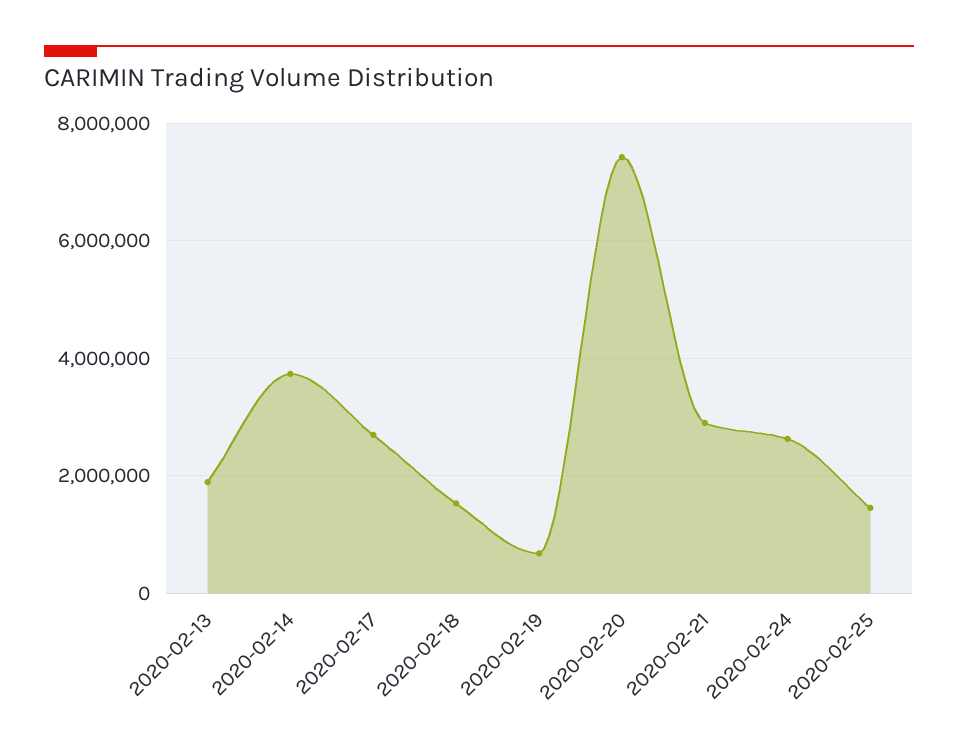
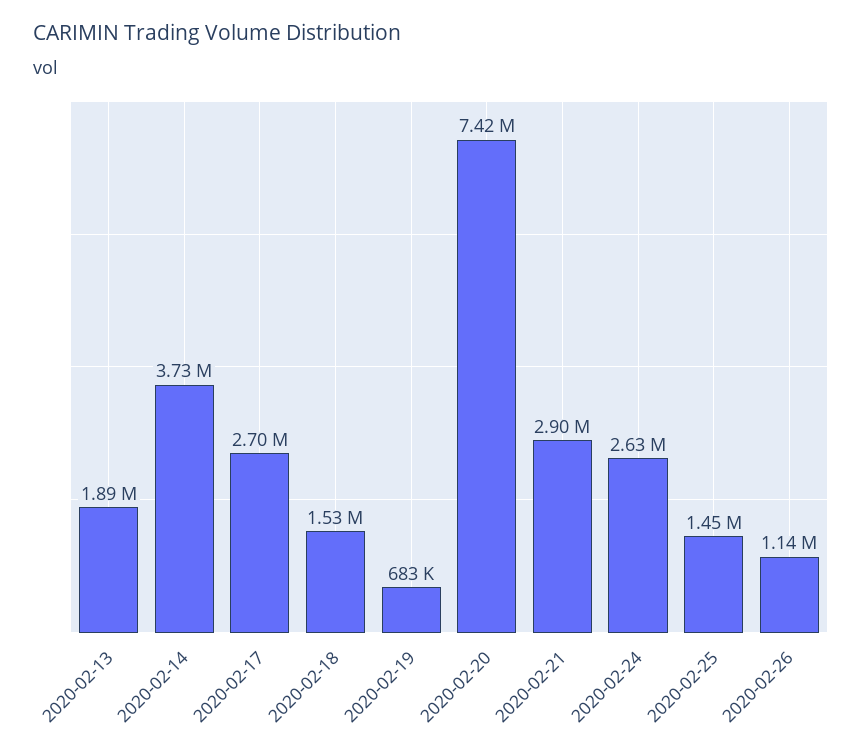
2020-02-26: none -> 1140000

